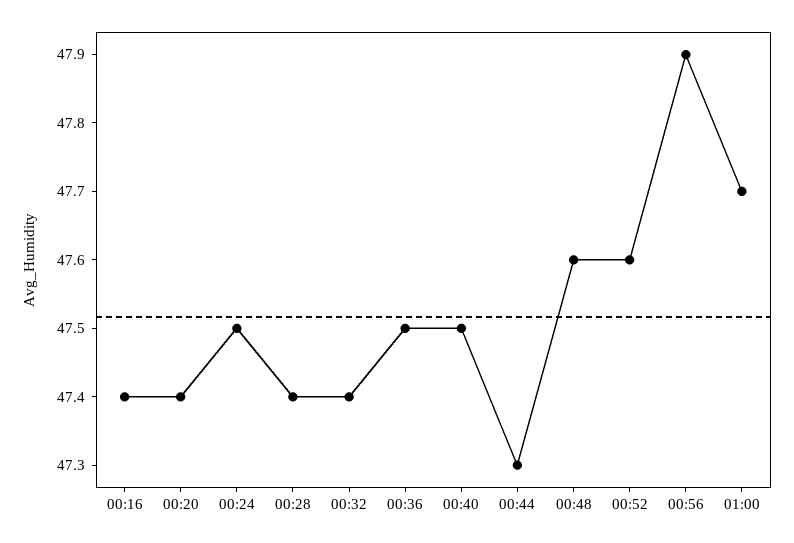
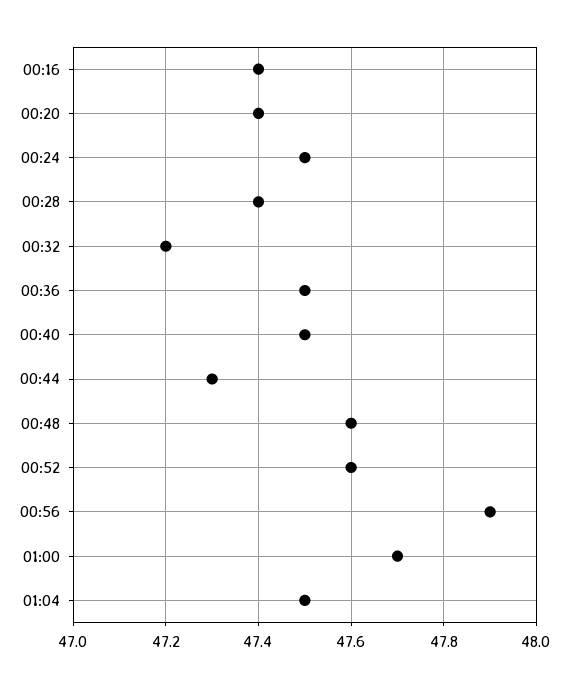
00:32: 47.4 -> 47.2
01:04: none -> 47.5

